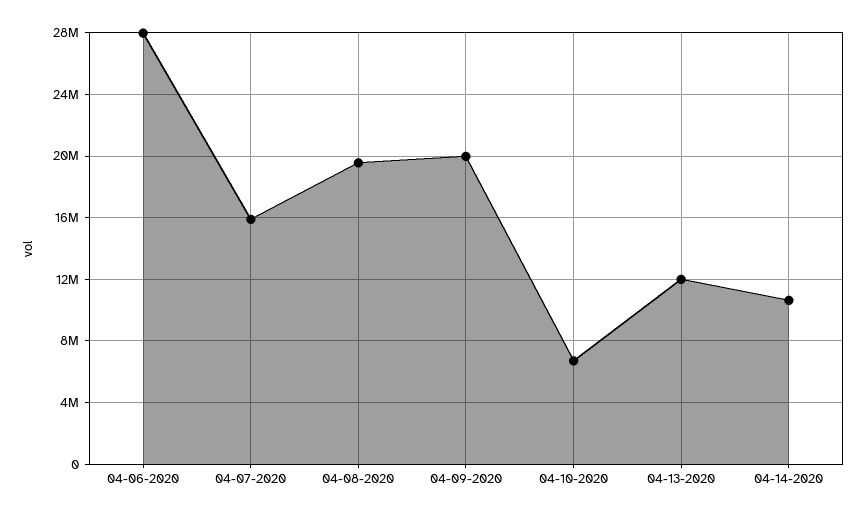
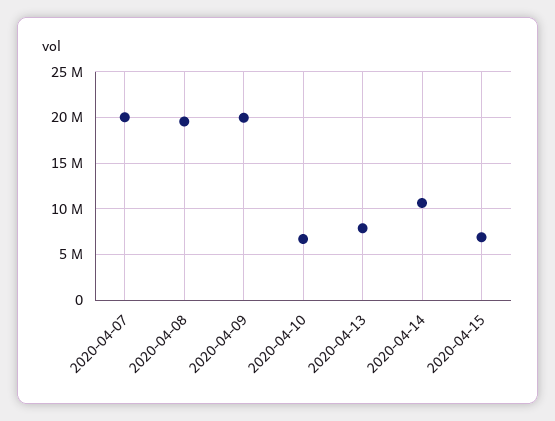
04-06-2020: 28000000 -> none
04-07-2020: 16000000 -> 20000000
04-13-2020: 12000000 -> 8000000
2020-04-15: none -> 7000000

